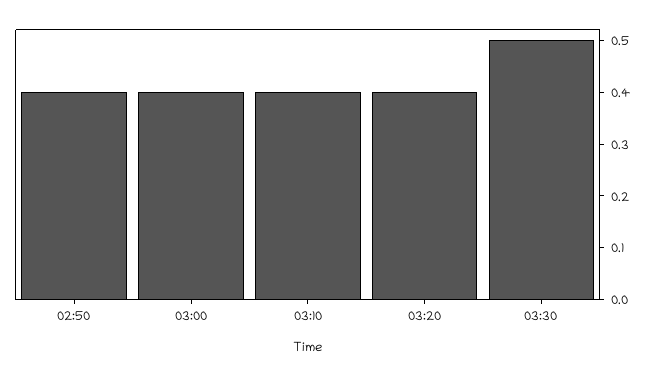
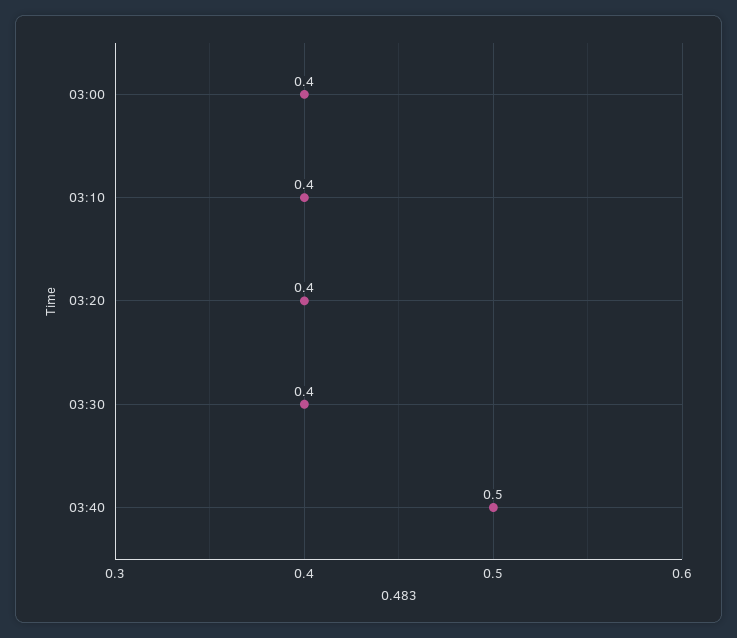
02:50: 0.4 -> none
03:30: 0.5 -> 0.4
03:40: none -> 0.5

